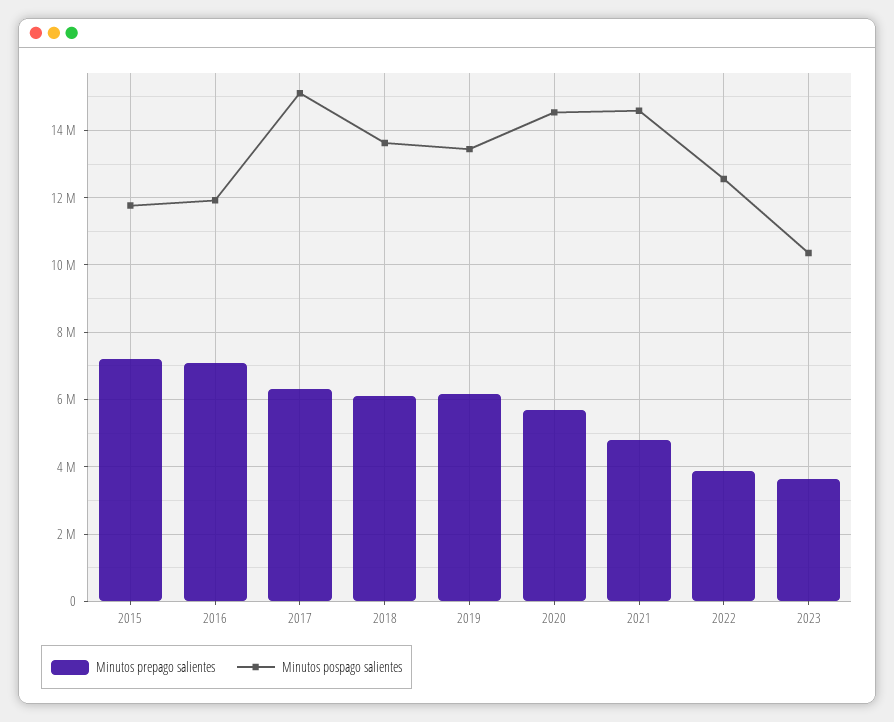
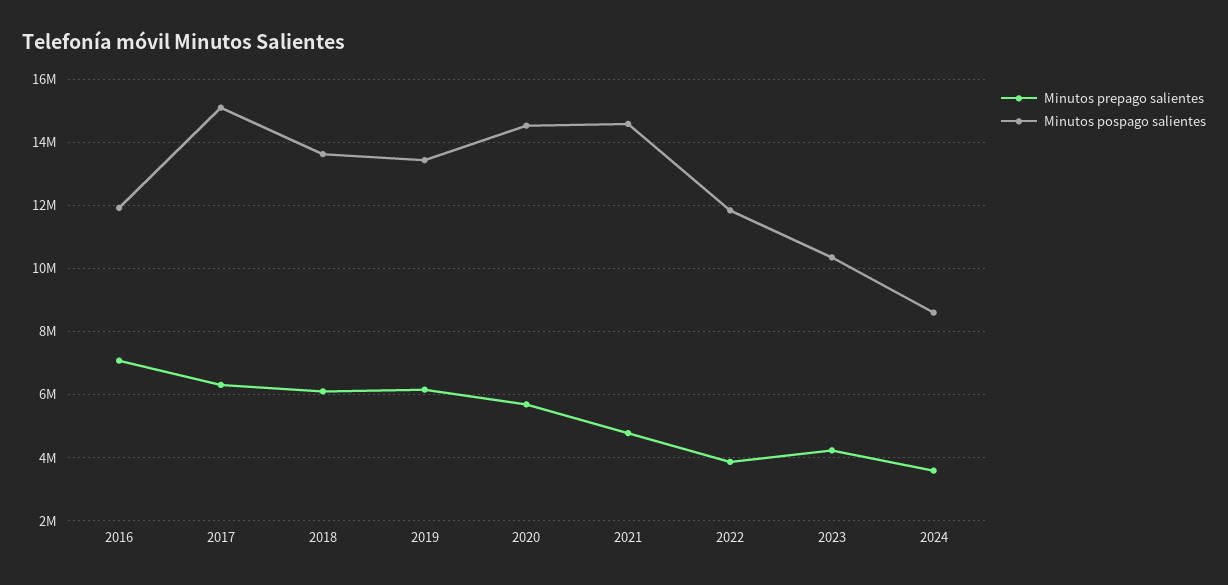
Minutos prepago salientes, 2015: 7200000 -> none
Minutos pospago salientes, 2015: 11800000 -> none
Minutos pospago salientes, 2022: 12600000 -> 11800000
Minutos prepago salientes, 2023: 3600000 -> 4200000
Minutos prepago salientes, 2024: none -> 3600000
Minutos pospago salientes, 2024: none -> 8600000

